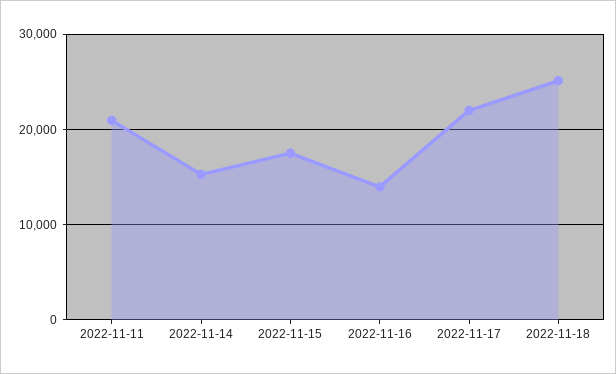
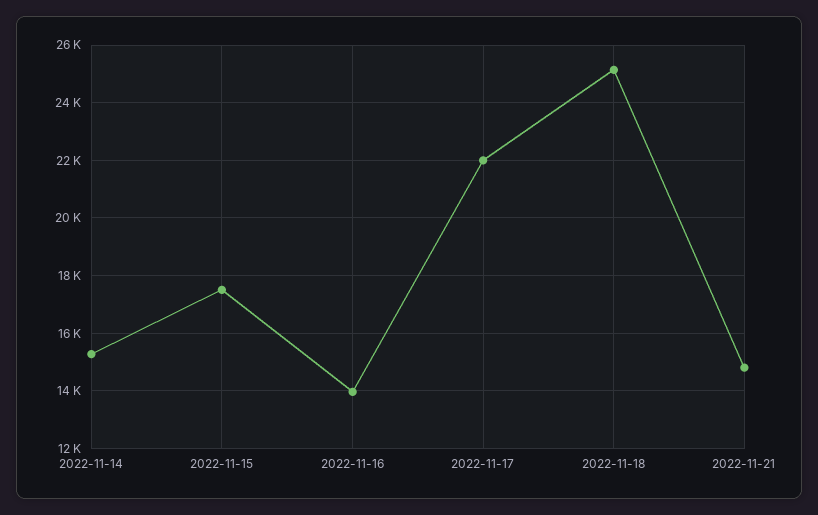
2022-11-11: 21000 -> none
2022-11-21: none -> 14750

